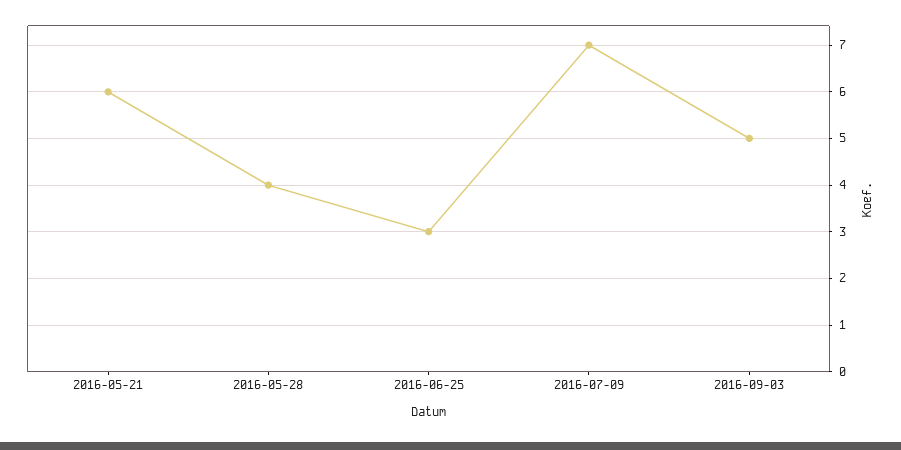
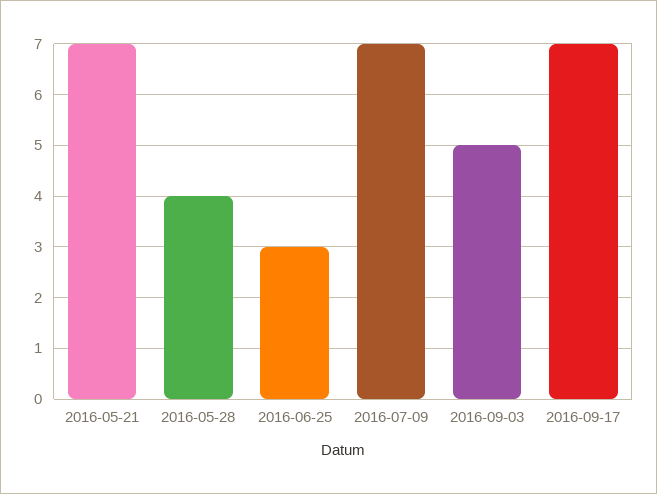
2016-05-21: 6 -> 7
2016-09-17: none -> 7

